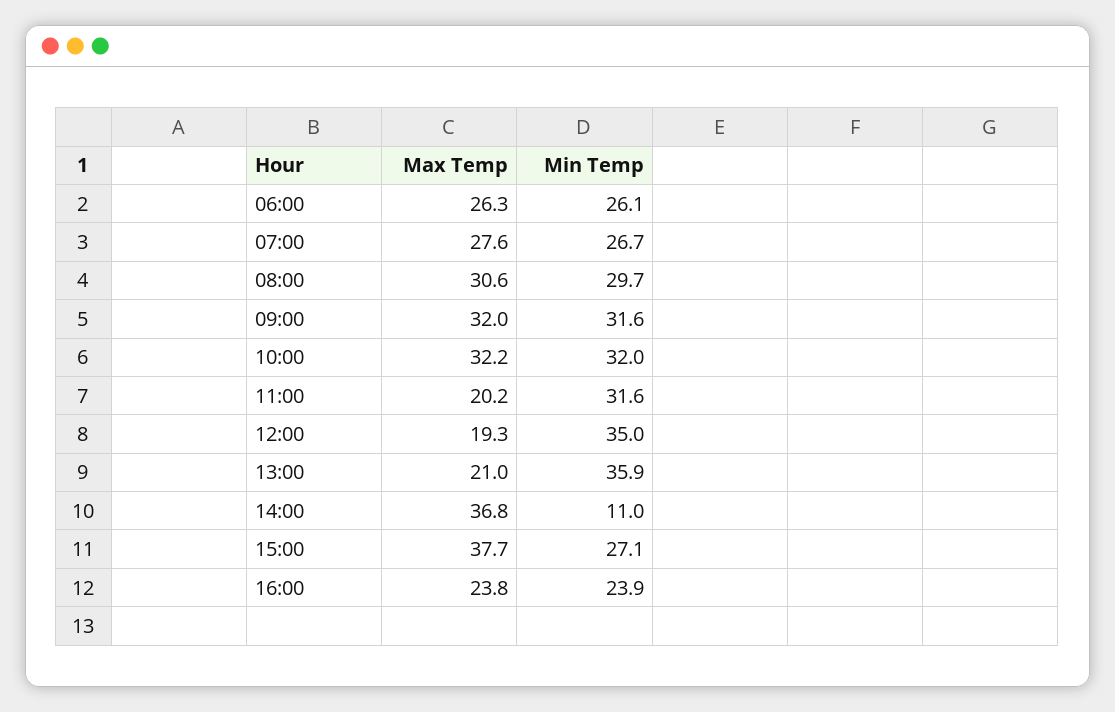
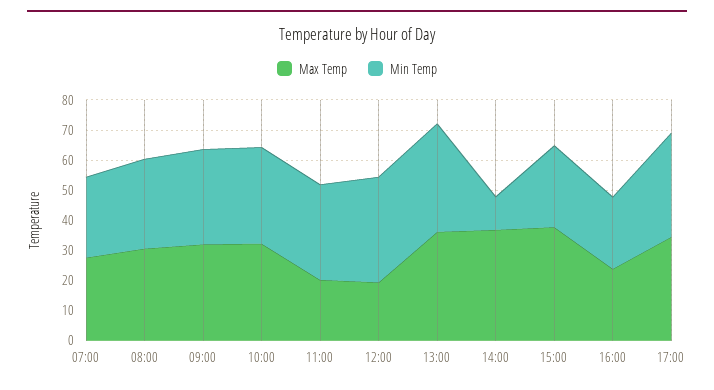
Max Temp, 06:00: 26.3 -> none
Min Temp, 06:00: 26.1 -> none
Max Temp, 13:00: 21 -> 35
Max Temp, 17:00: none -> 35
Min Temp, 17:00: none -> 35

